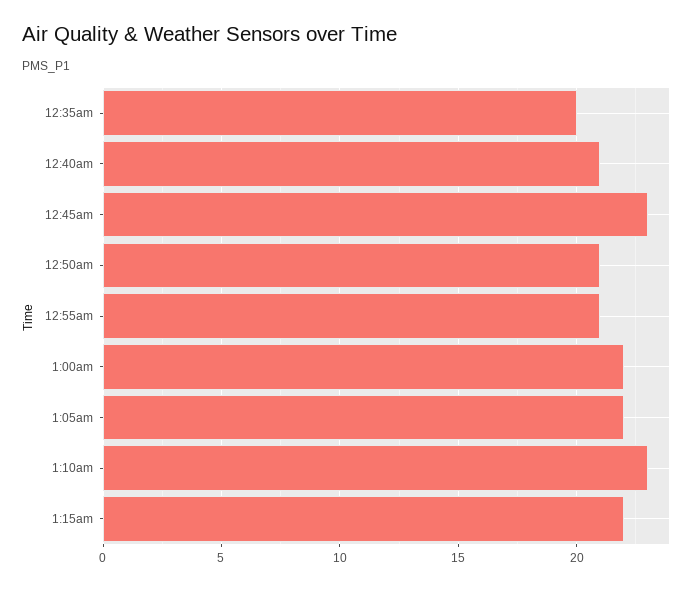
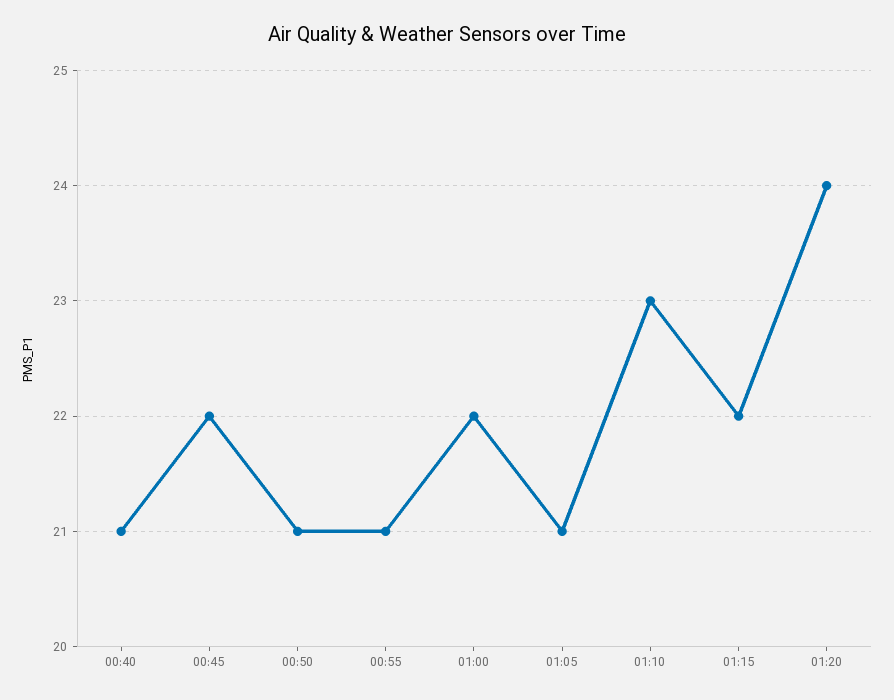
12:35am: 20 -> none
12:45am: 23 -> 22
1:05am: 22 -> 21
01:20: none -> 24

